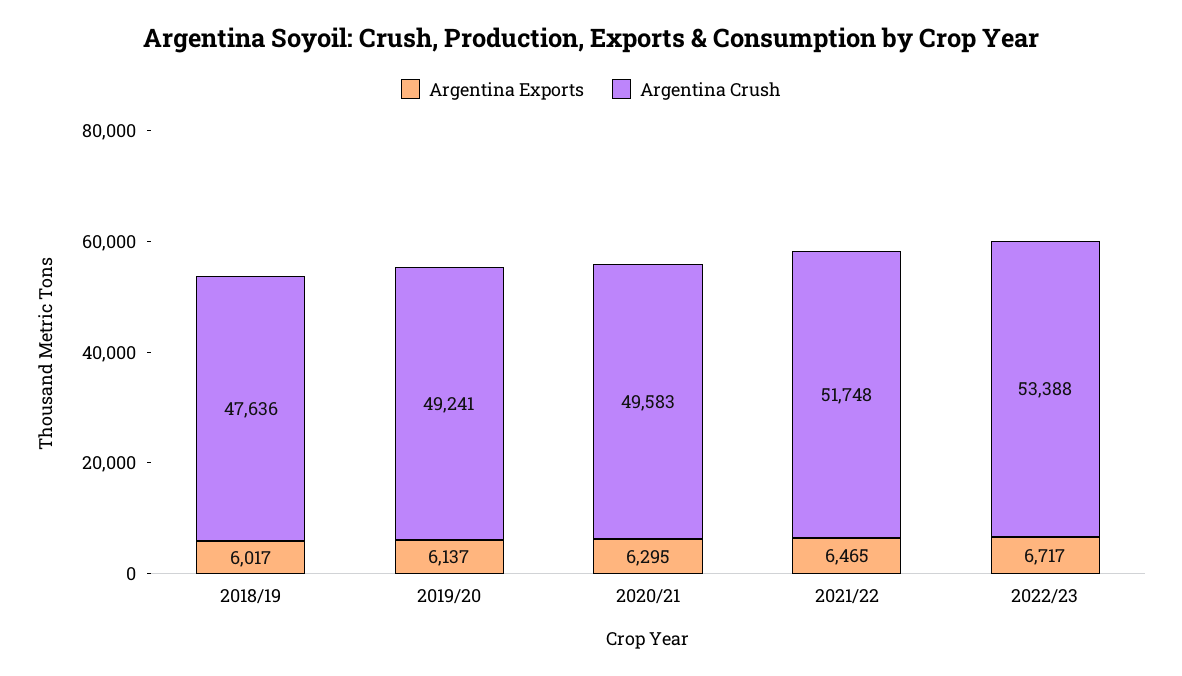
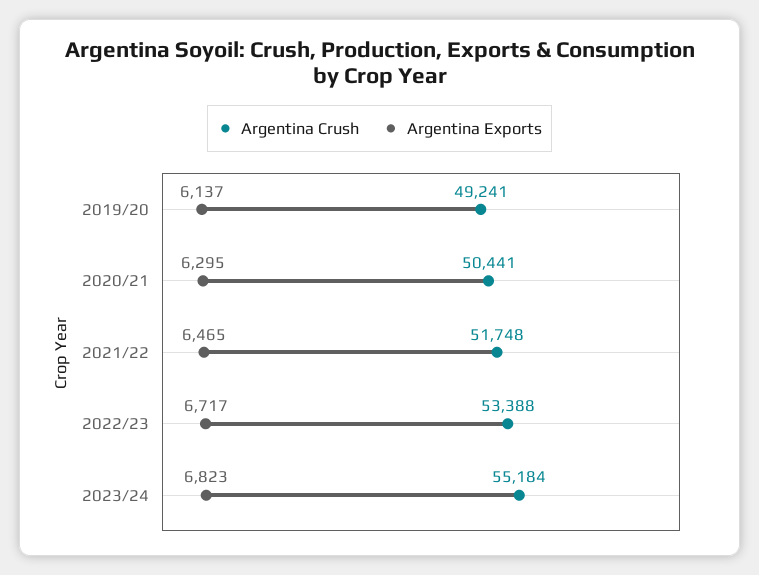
Argentina Exports, 2018/19: 6017 -> none
Argentina Crush, 2018/19: 47636 -> none
Argentina Crush, 2020/21: 49583 -> 50441
Argentina Crush, 2023/24: none -> 55184
Argentina Exports, 2023/24: none -> 6823

